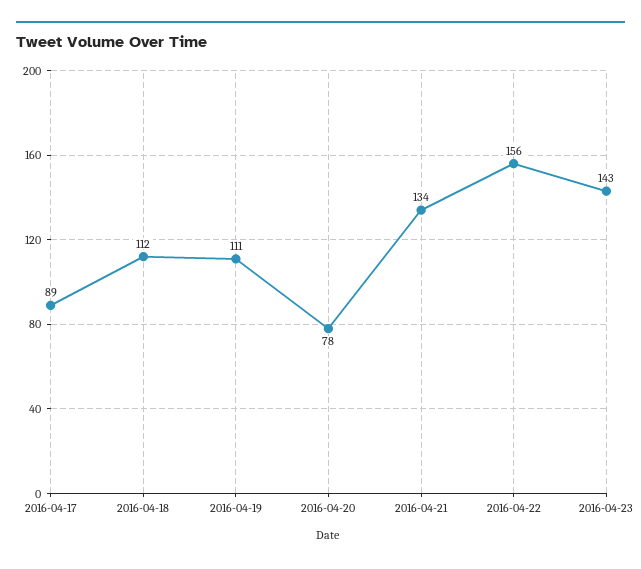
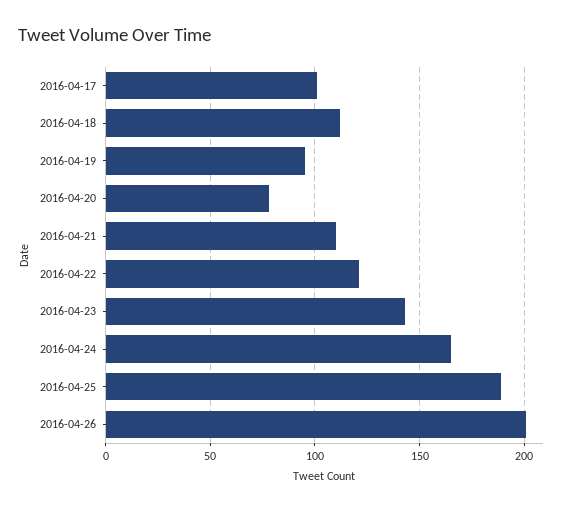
2016-04-17: 89 -> 100
2016-04-19: 111 -> 95
2016-04-21: 134 -> 110
2016-04-22: 156 -> 120
2016-04-24: none -> 165
2016-04-25: none -> 190
2016-04-26: none -> 200

